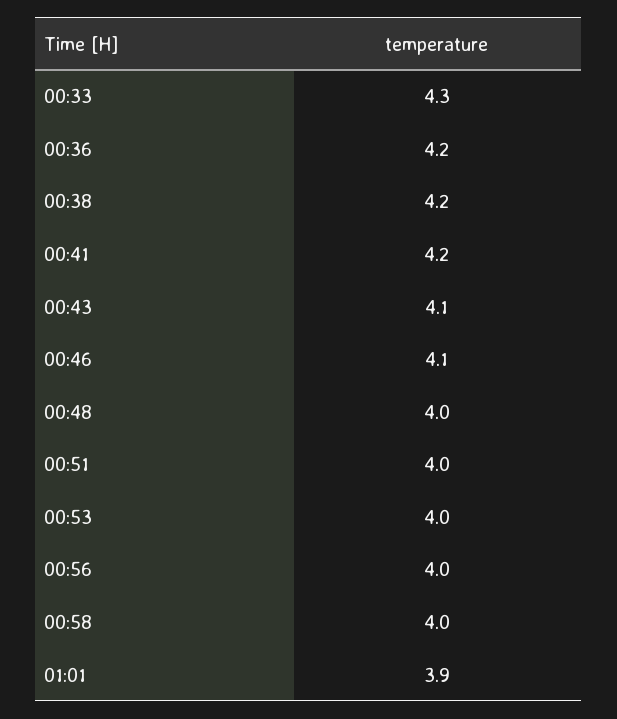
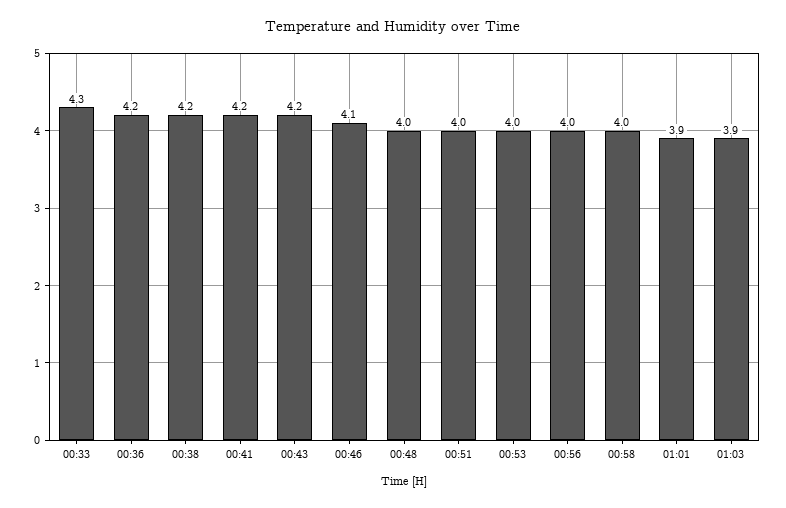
00:43: 4.1 -> 4.2
01:03: none -> 3.9

